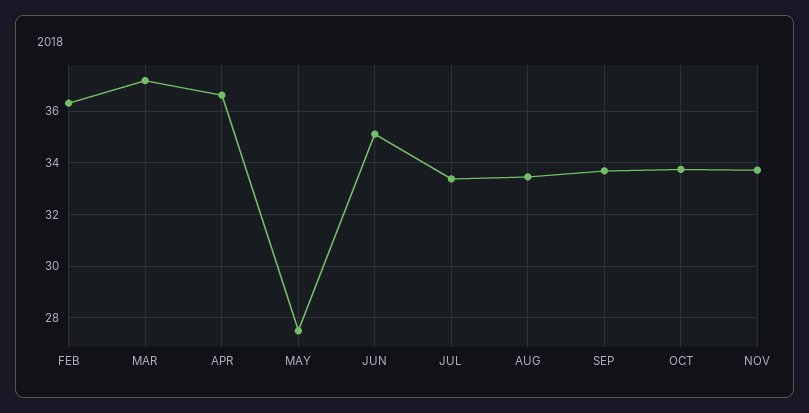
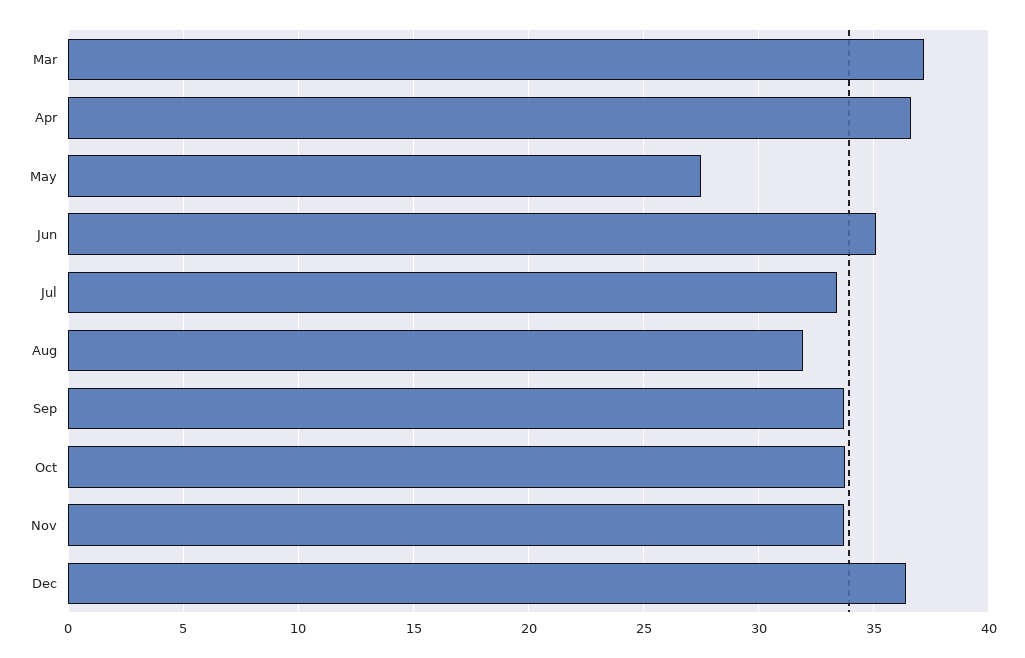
FEB: 36.25 -> none
AUG: 33.5 -> 32
Dec: none -> 36.5

